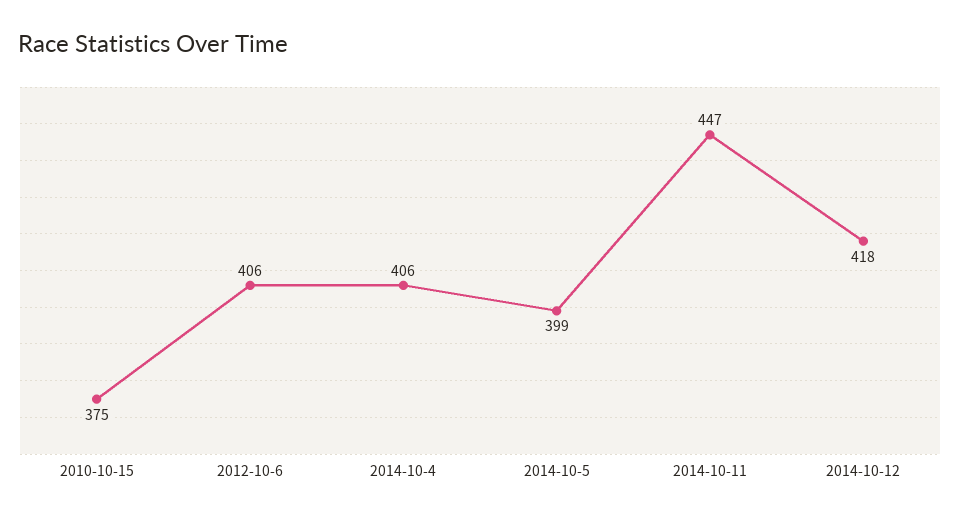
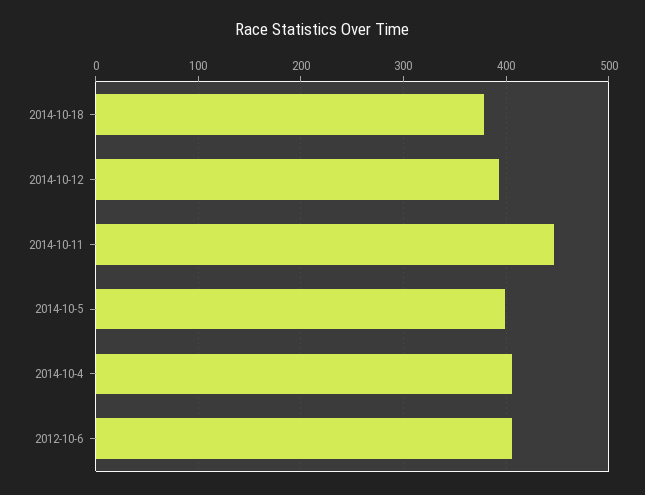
2010-10-15: 375 -> none
2014-10-12: 418 -> 390
2014-10-18: none -> 380

